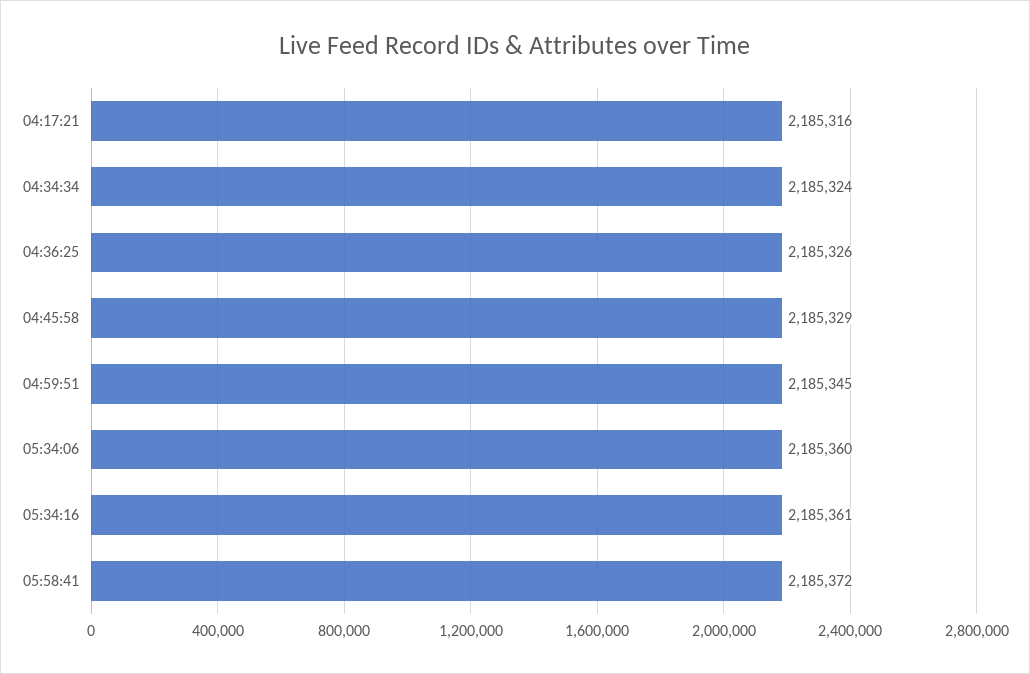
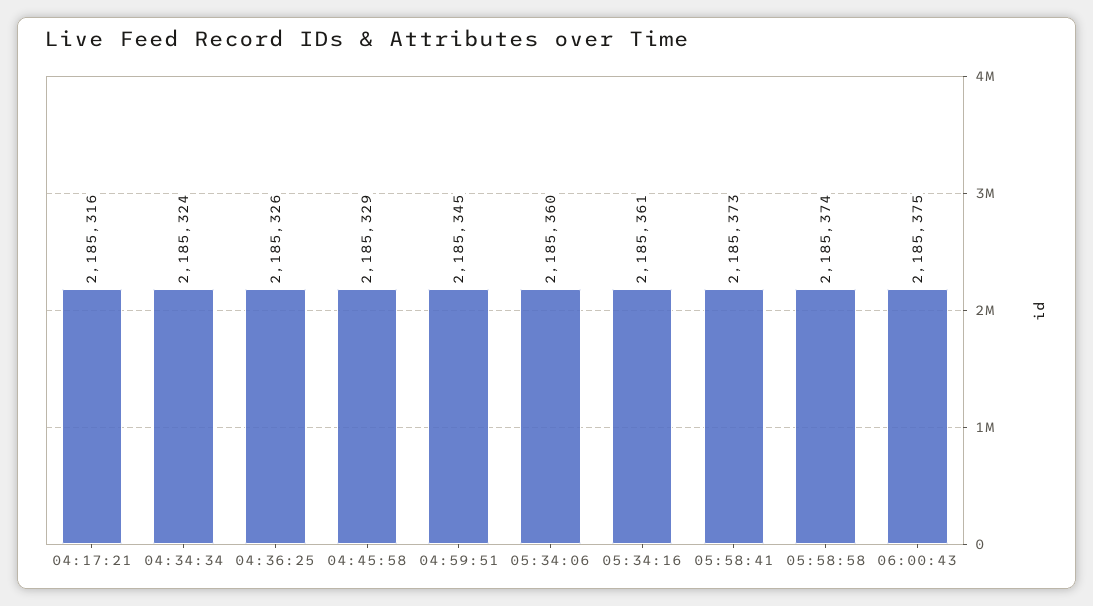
05:58:41: 2185372 -> 2185373
05:58:58: none -> 2185374
06:00:43: none -> 2185375

